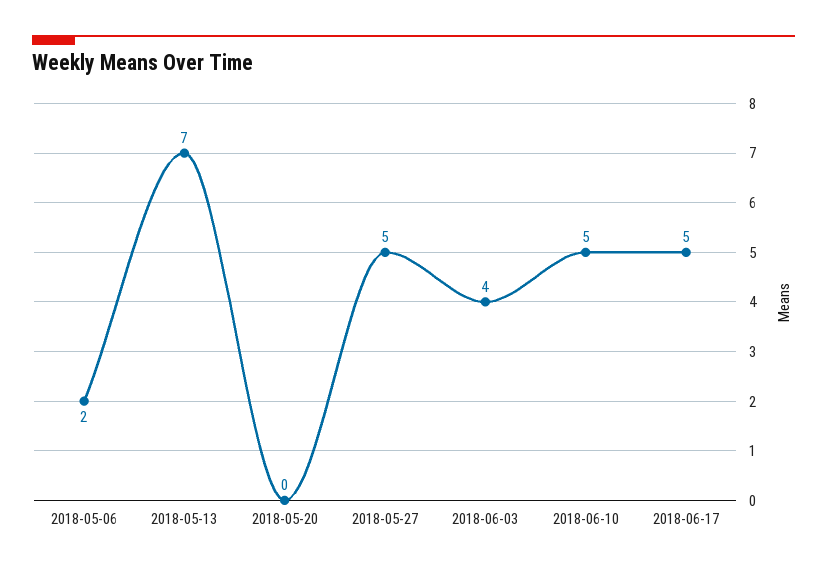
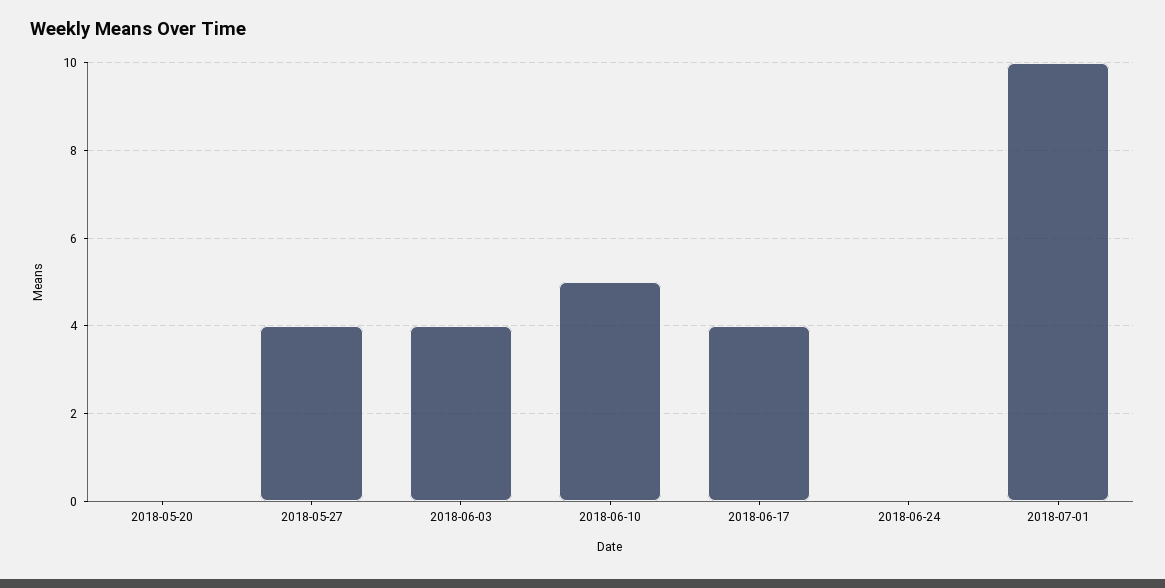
2018-05-06: 2 -> none
2018-05-13: 7 -> none
2018-05-27: 5 -> 4
2018-06-17: 5 -> 4
2018-06-24: none -> 0
2018-07-01: none -> 10

